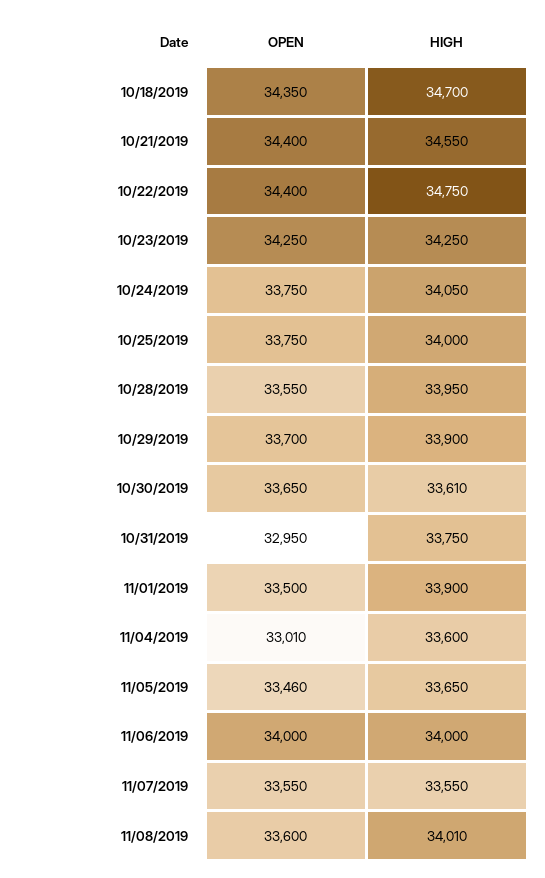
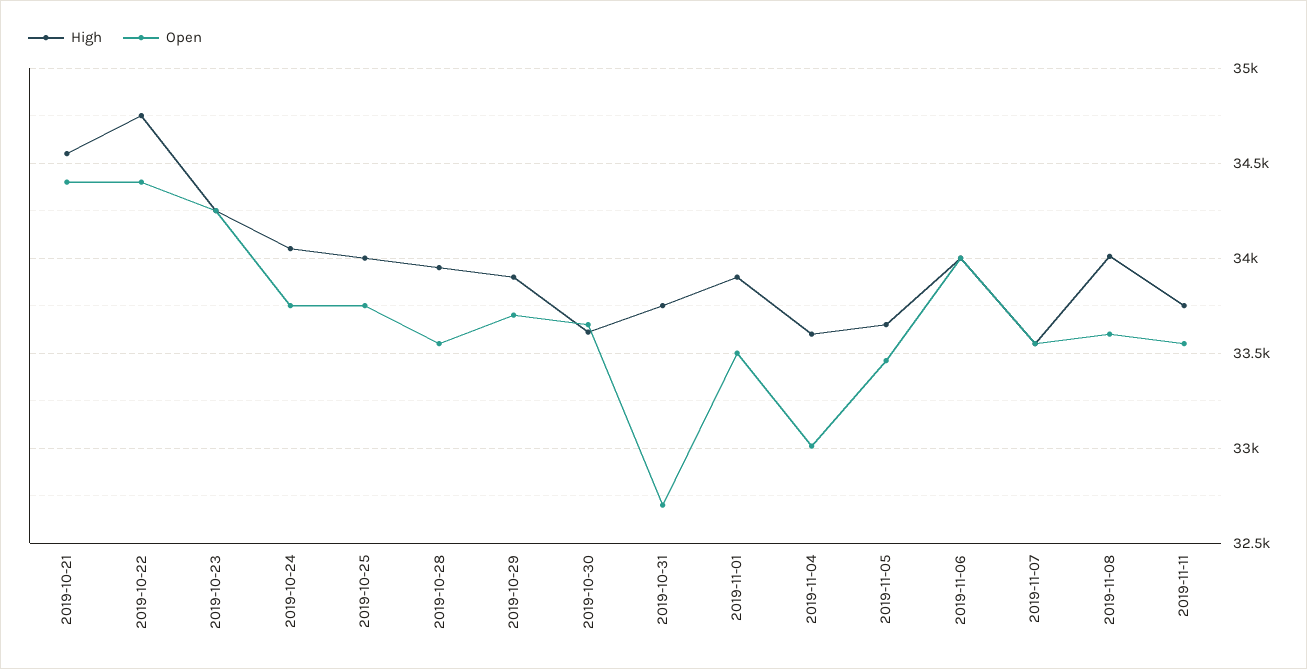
OPEN, 10/18/2019: 34350 -> none
HIGH, 10/18/2019: 34700 -> none
OPEN, 10/31/2019: 32950 -> 32700
HIGH, 2019-11-11: none -> 33750
OPEN, 2019-11-11: none -> 33550

